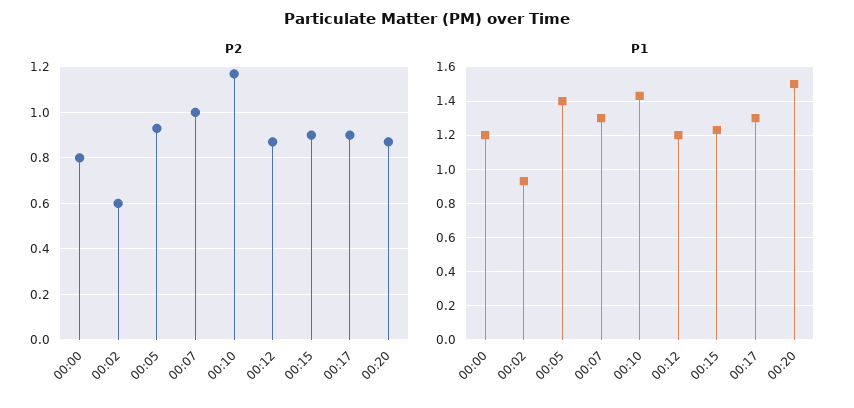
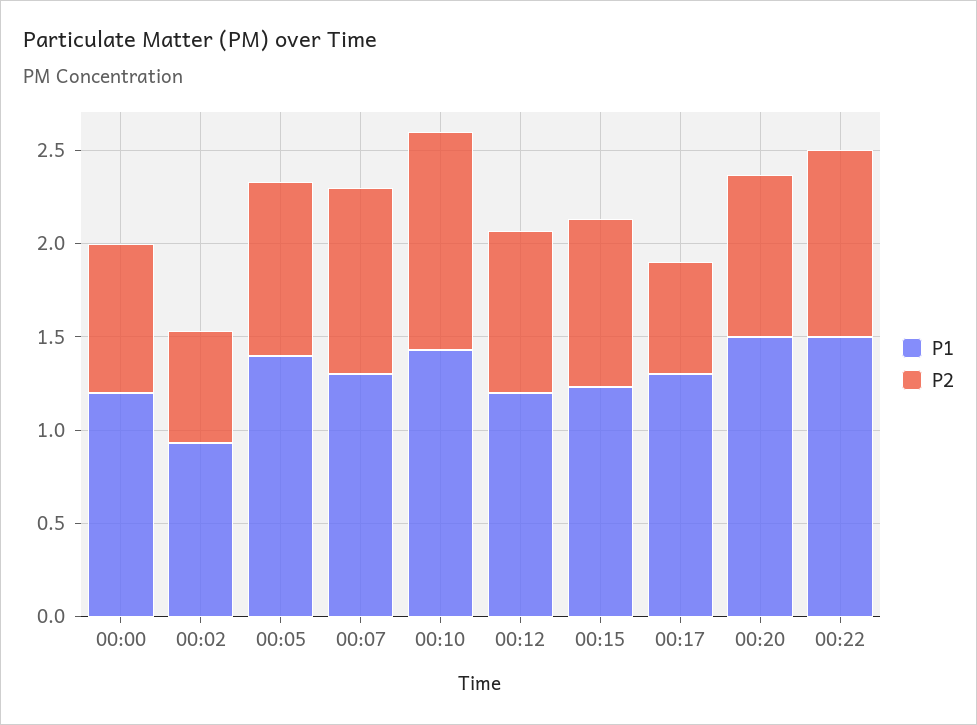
P2, 00:17: 0.9 -> 0.6
P1, 00:22: none -> 1.5
P2, 00:22: none -> 1

